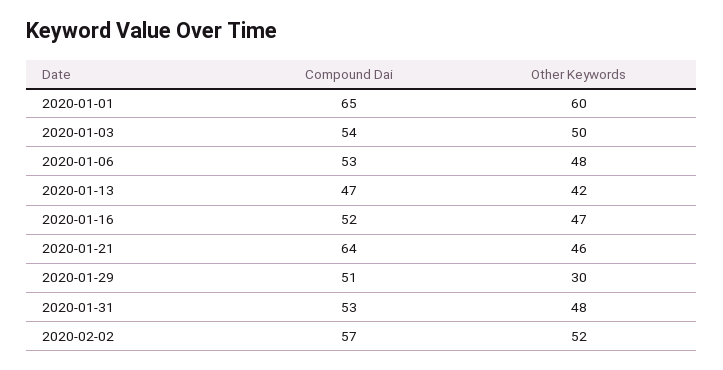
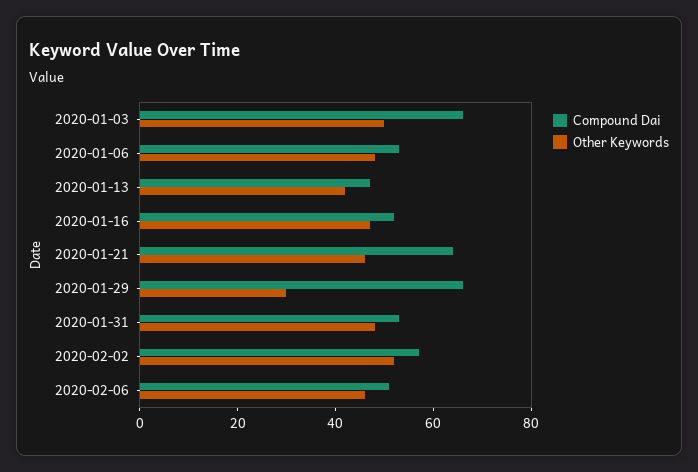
Compound Dai, 2020-01-01: 65 -> none
Other Keywords, 2020-01-01: 60 -> none
Compound Dai, 2020-01-03: 54 -> 65
Compound Dai, 2020-01-29: 51 -> 65
Compound Dai, 2020-02-06: none -> 50
Other Keywords, 2020-02-06: none -> 45

